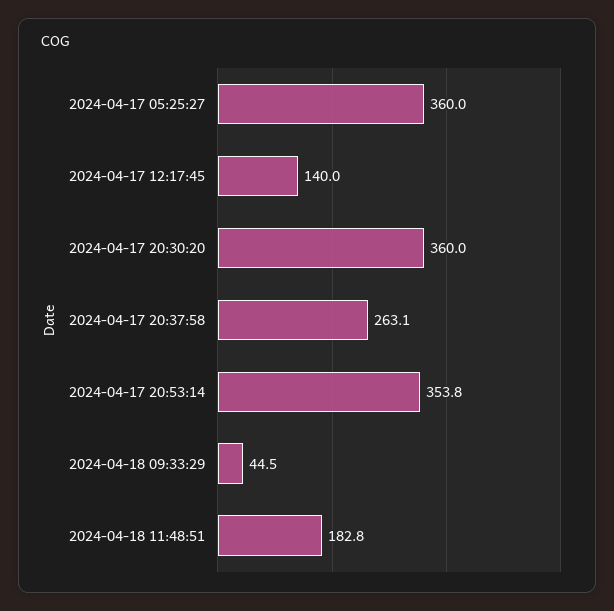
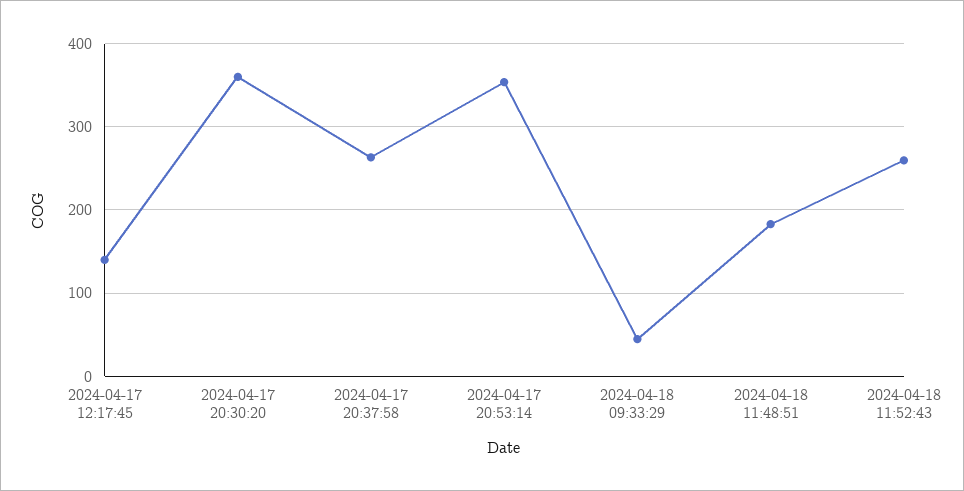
2024-04-17 05:25:27: 360 -> none
2024-04-18 11:52:43: none -> 260

